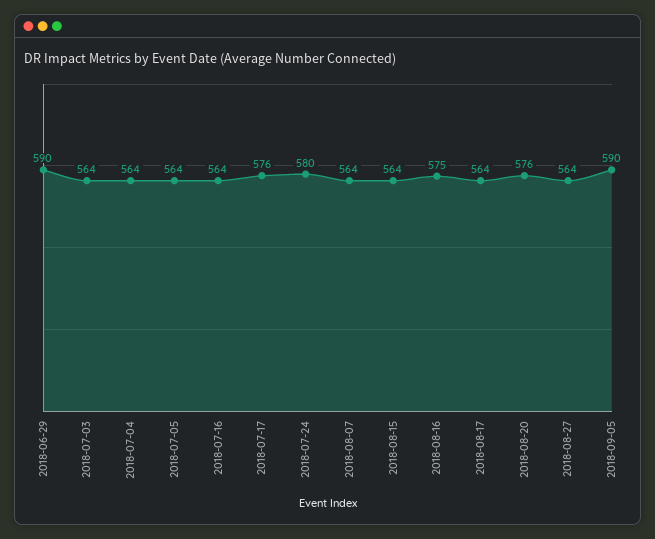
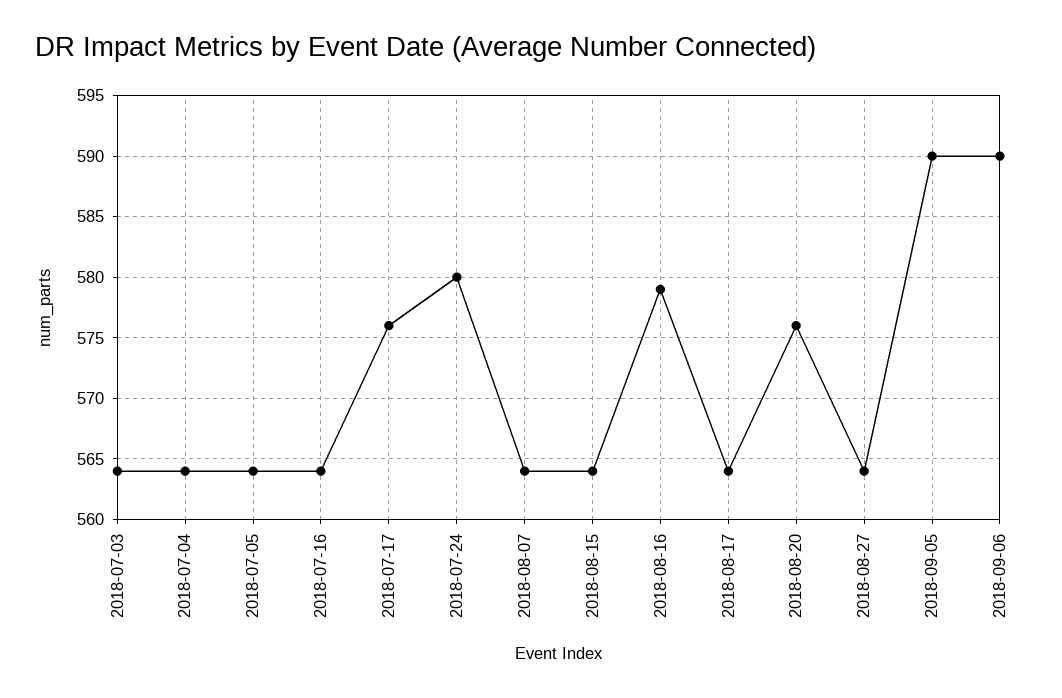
2018-06-29: 590 -> none
2018-08-16: 575 -> 579
2018-09-06: none -> 590

